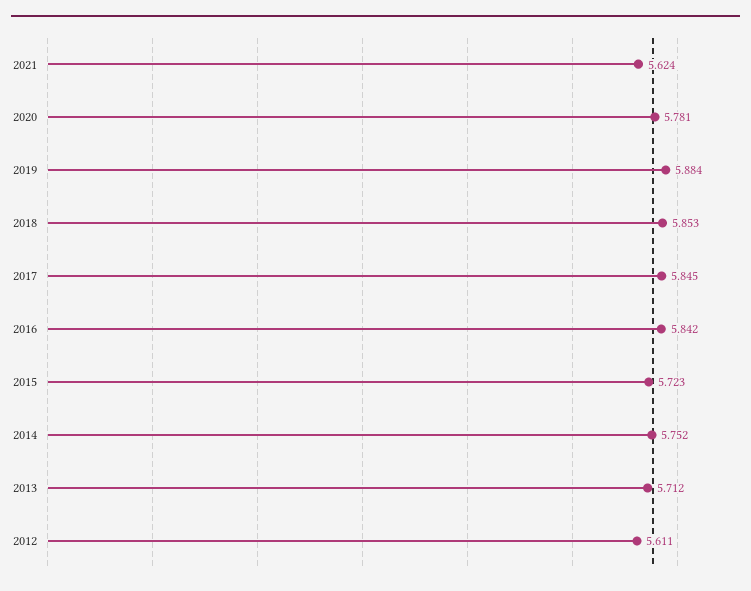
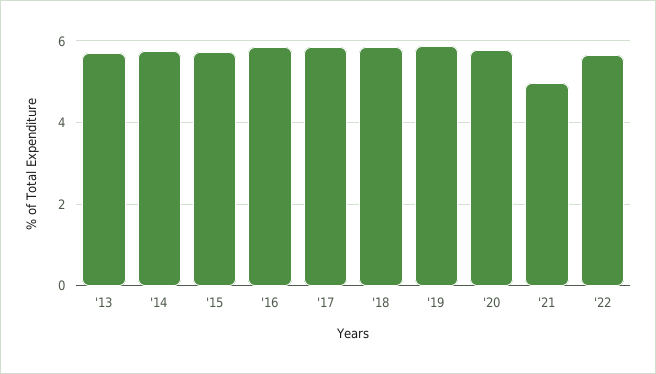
2021: 5.624 -> 5
2012: 5.611 -> none
'22: none -> 5.6

